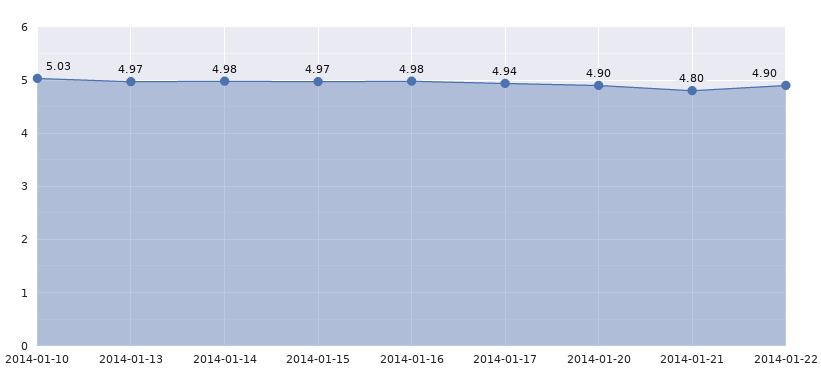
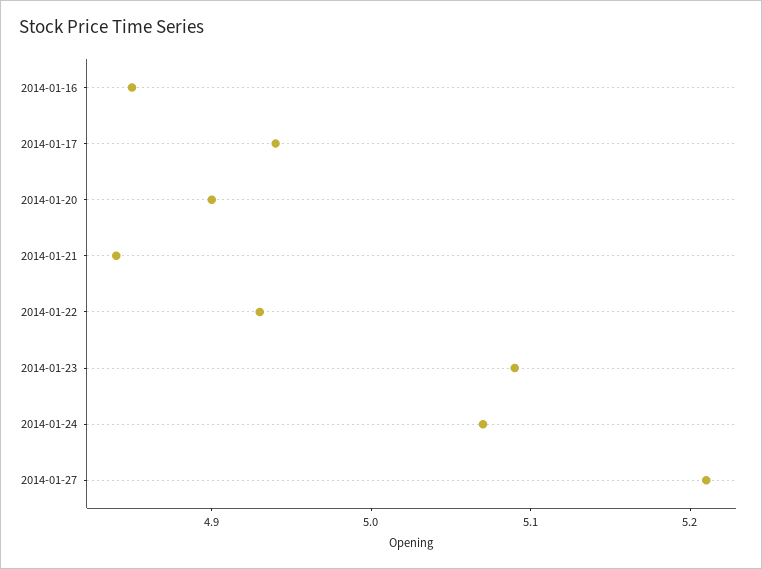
2014-01-10: 5.03 -> none
2014-01-13: 4.97 -> none
2014-01-14: 4.98 -> none
2014-01-15: 4.97 -> none
2014-01-16: 4.98 -> 4.85
2014-01-21: 4.8 -> 4.84
2014-01-22: 4.9 -> 4.93
2014-01-23: none -> 5.09
2014-01-24: none -> 5.07
2014-01-27: none -> 5.21

